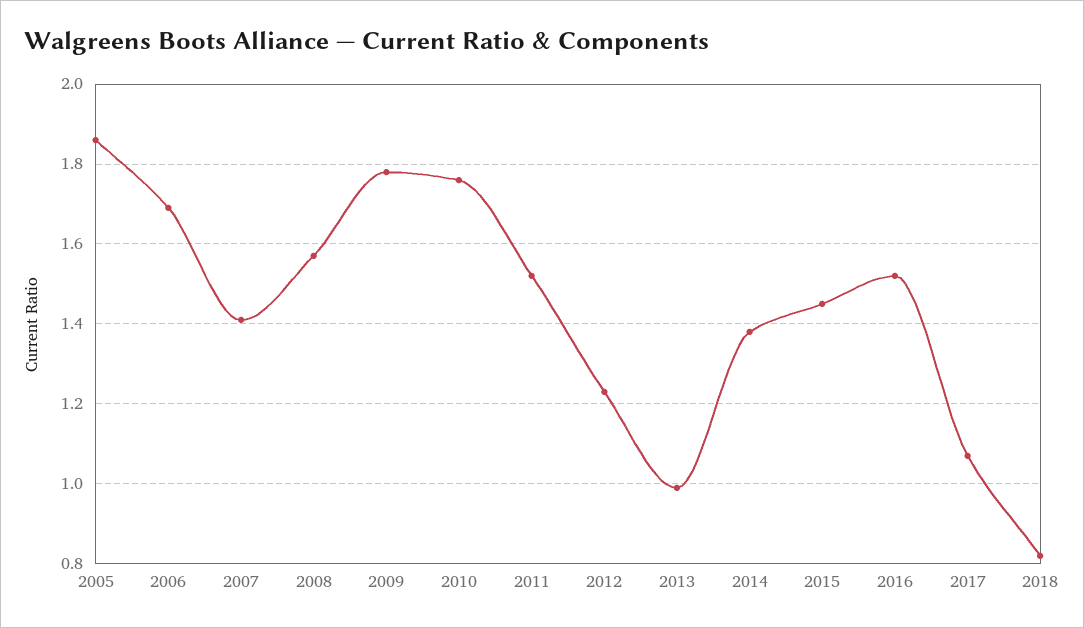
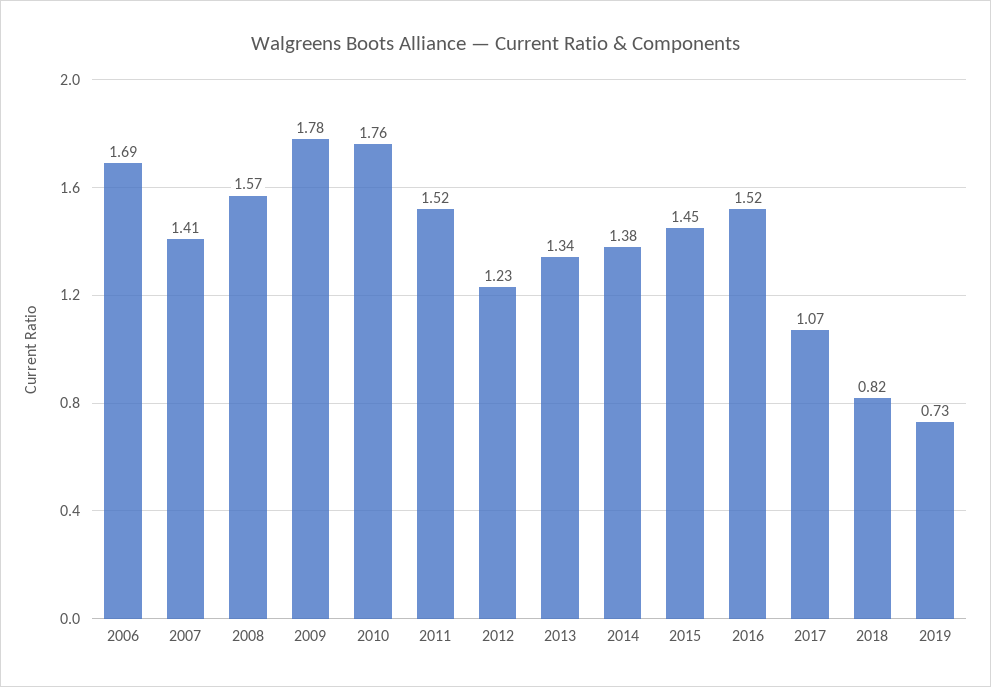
2005: 1.85 -> none
2013: 1 -> 1.34
2019: none -> 0.73

